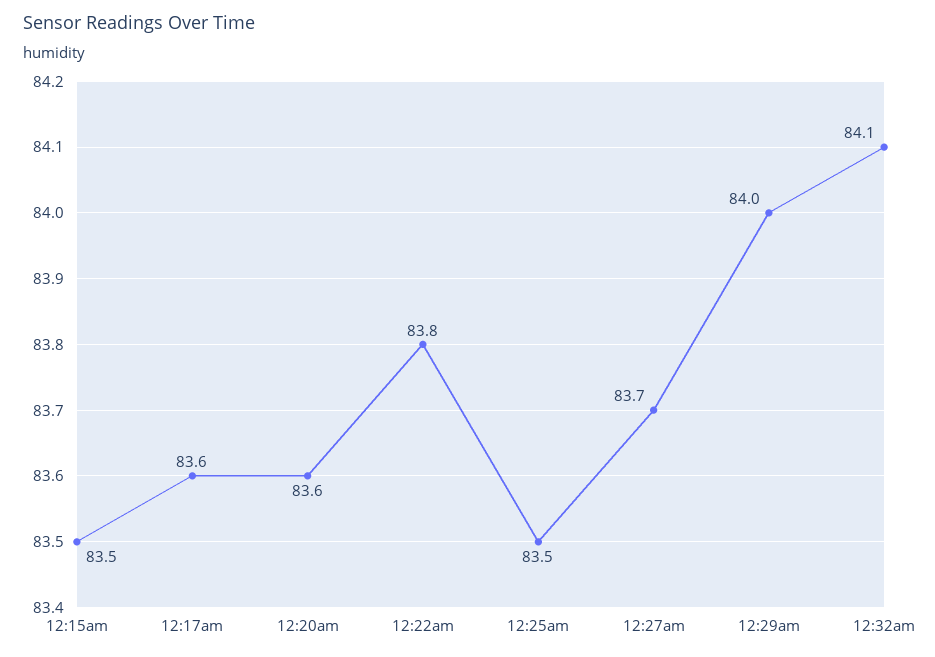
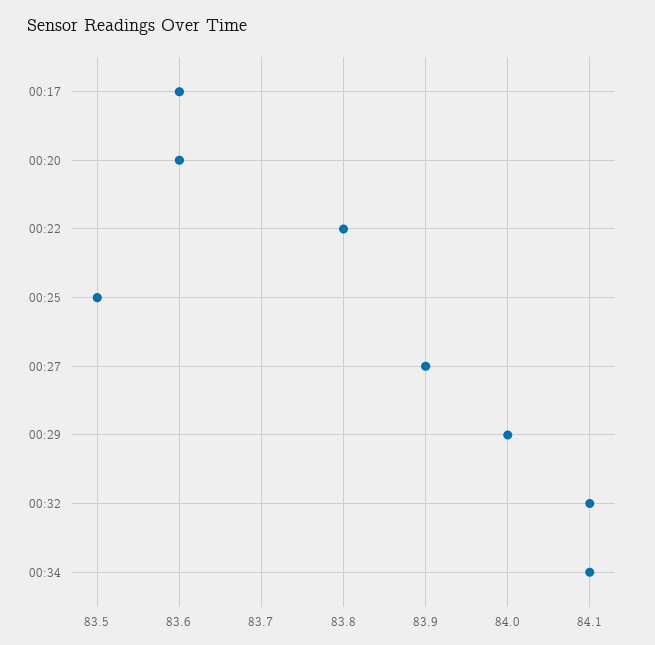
12:15am: 83.5 -> none
12:27am: 83.7 -> 83.9
00:34: none -> 84.1

